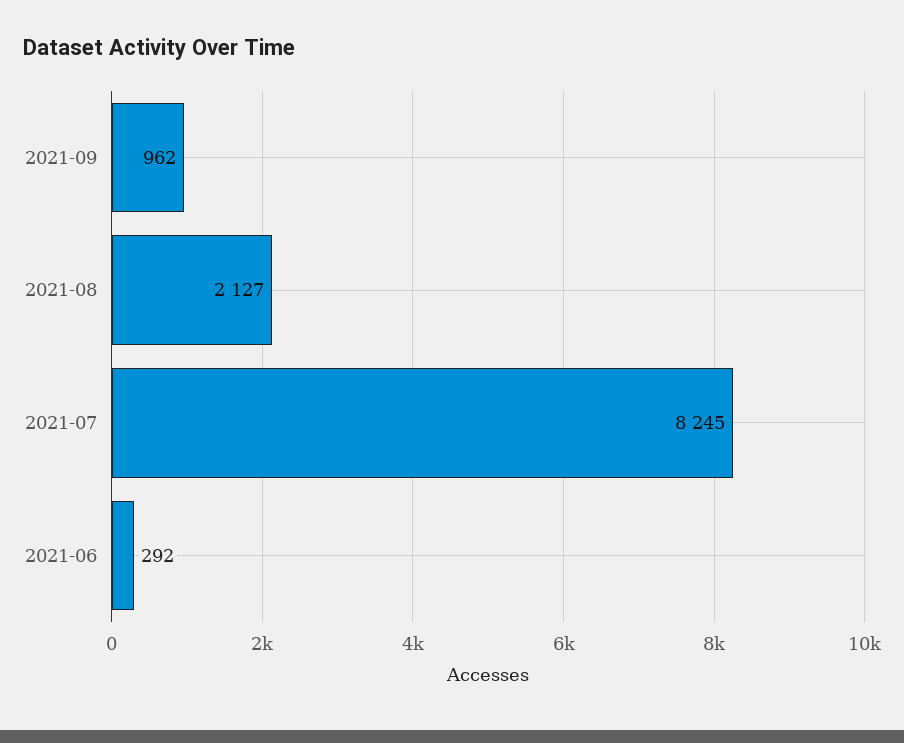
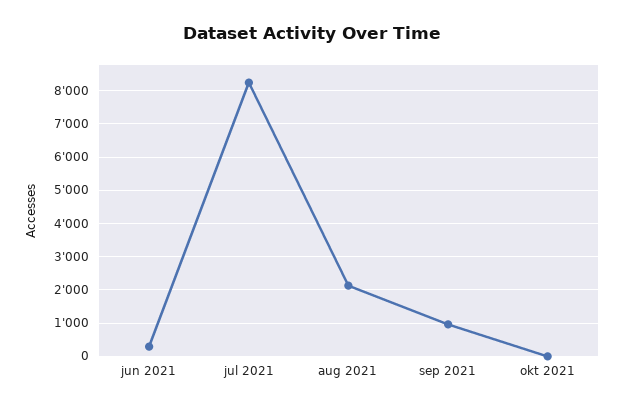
okt 2021: none -> 0

